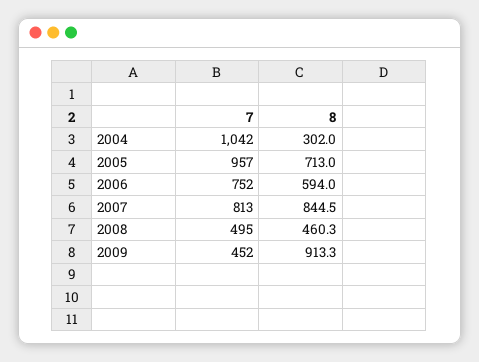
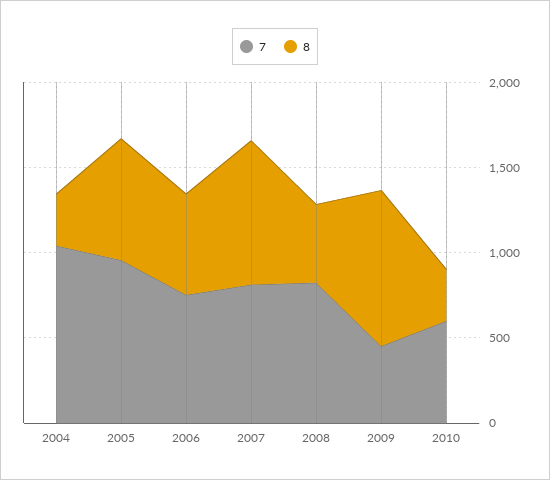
7, 2008: 495 -> 800
7, 2010: none -> 600
8, 2010: none -> 300

